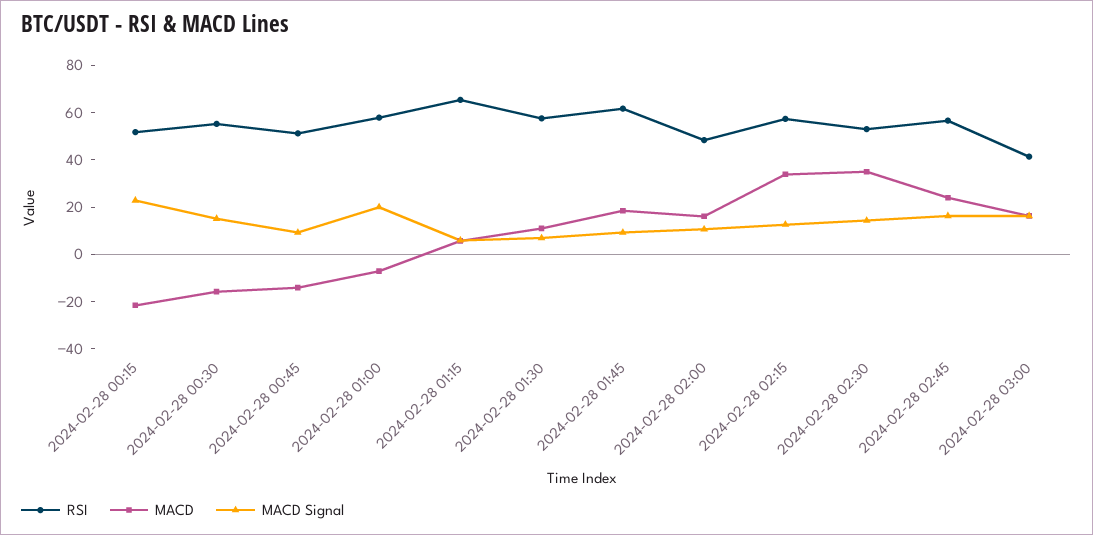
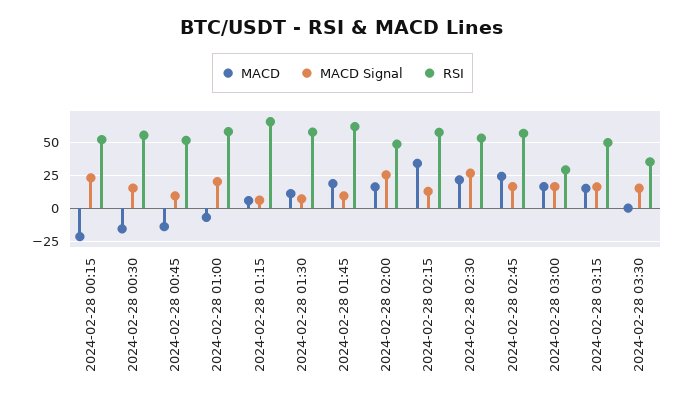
MACD Signal, 2024-02-28 02:00: 10 -> 25
MACD, 2024-02-28 02:30: 35 -> 20
MACD Signal, 2024-02-28 02:30: 15 -> 25
RSI, 2024-02-28 03:00: 40 -> 30
MACD, 2024-02-28 03:15: none -> 15
MACD Signal, 2024-02-28 03:15: none -> 15
RSI, 2024-02-28 03:15: none -> 50
MACD, 2024-02-28 03:30: none -> 0
MACD Signal, 2024-02-28 03:30: none -> 15
RSI, 2024-02-28 03:30: none -> 35

